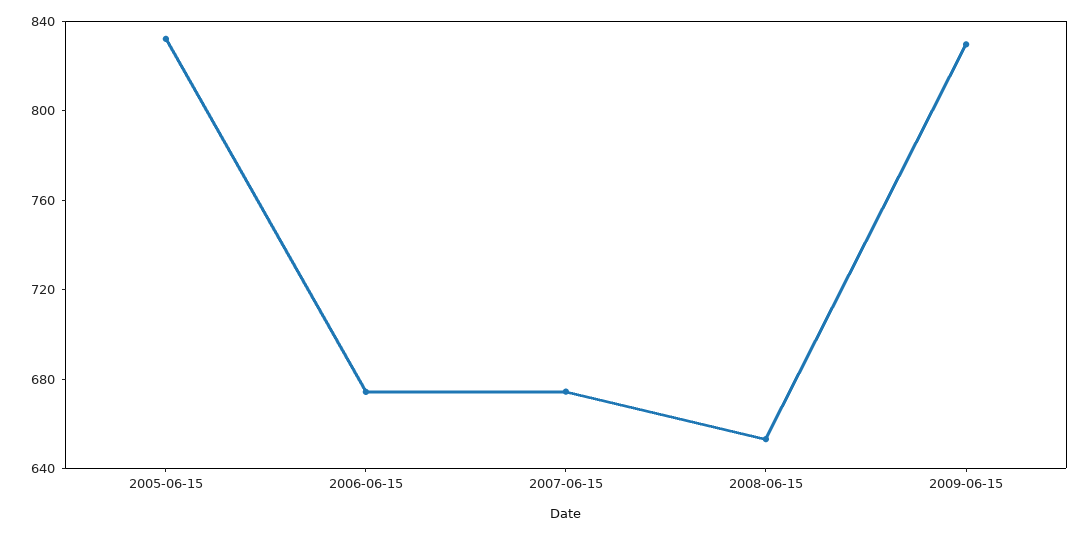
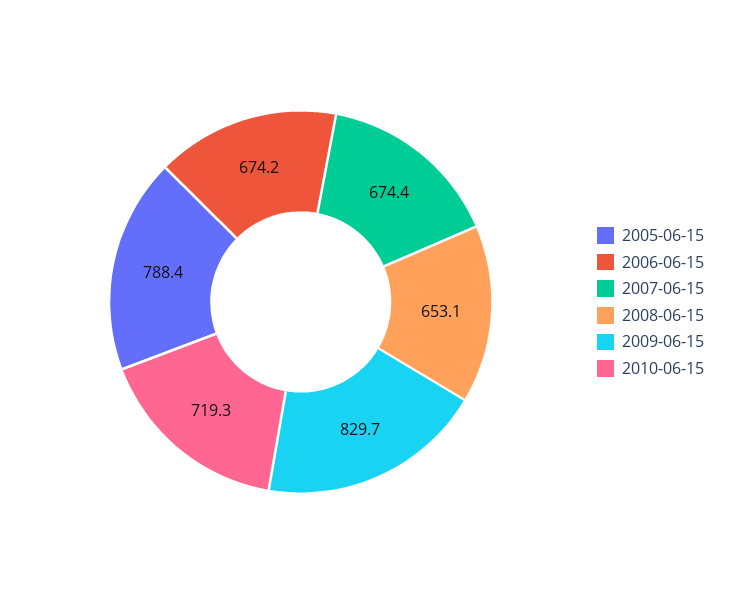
2005-06-15: 830 -> 788.4
2010-06-15: none -> 719.3

